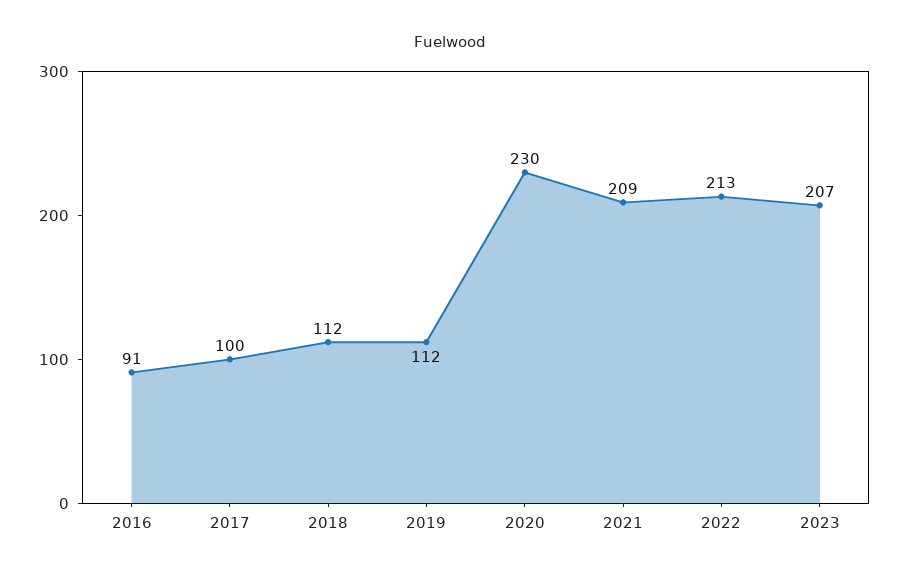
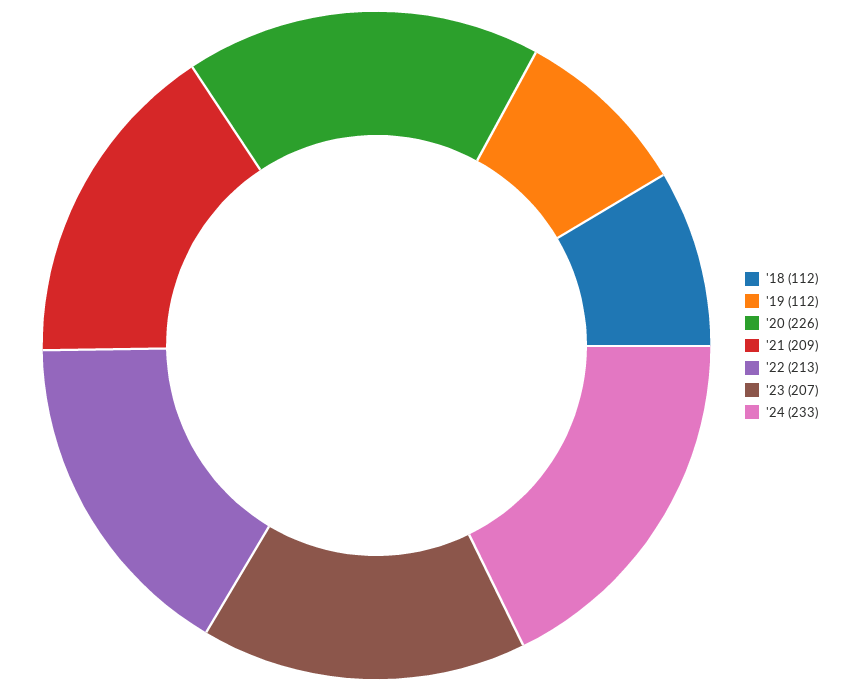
2016: 91 -> none
2017: 100 -> none
2020: 230 -> 226
'24: none -> 233

